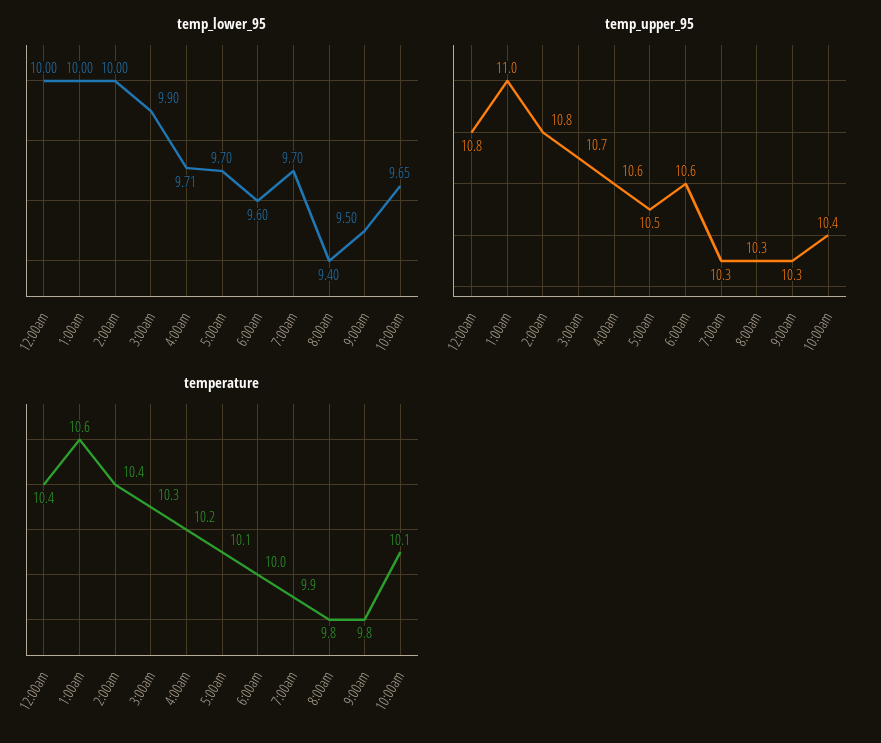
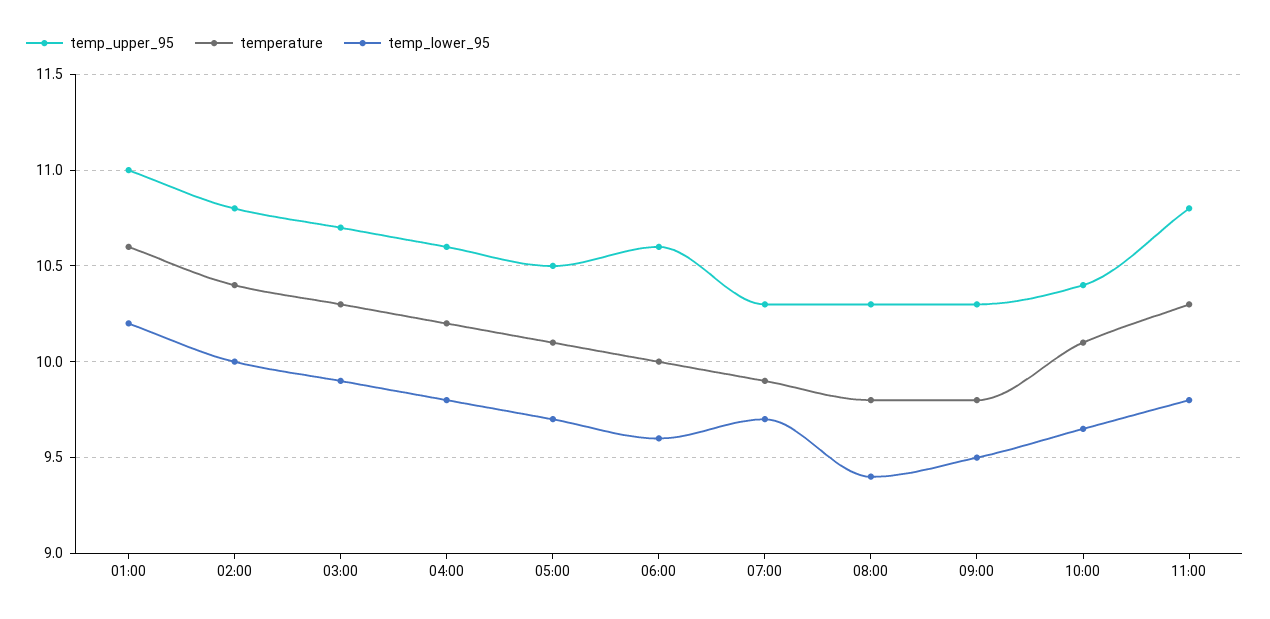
temp_lower_95, 12:00am: 10 -> none
temp_lower_95, 1:00am: 10 -> 10.2
temp_lower_95, 4:00am: 9.71 -> 9.8
temp_upper_95, 12:00am: 10.8 -> none
temperature, 12:00am: 10.4 -> none
temp_upper_95, 11:00: none -> 10.8
temperature, 11:00: none -> 10.3
temp_lower_95, 11:00: none -> 9.8

